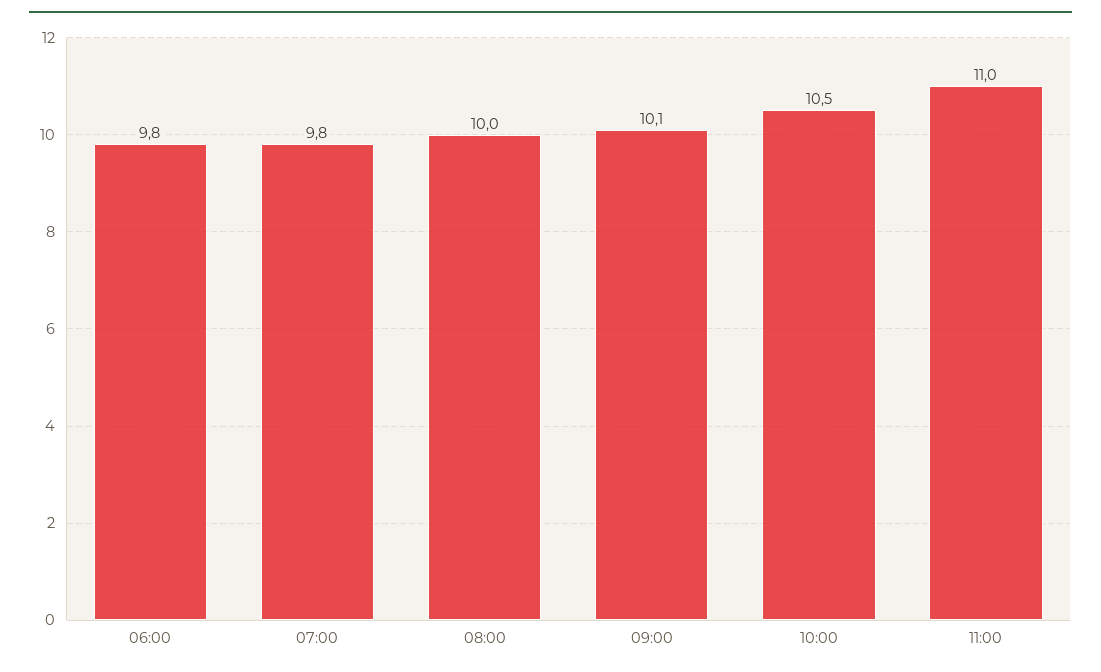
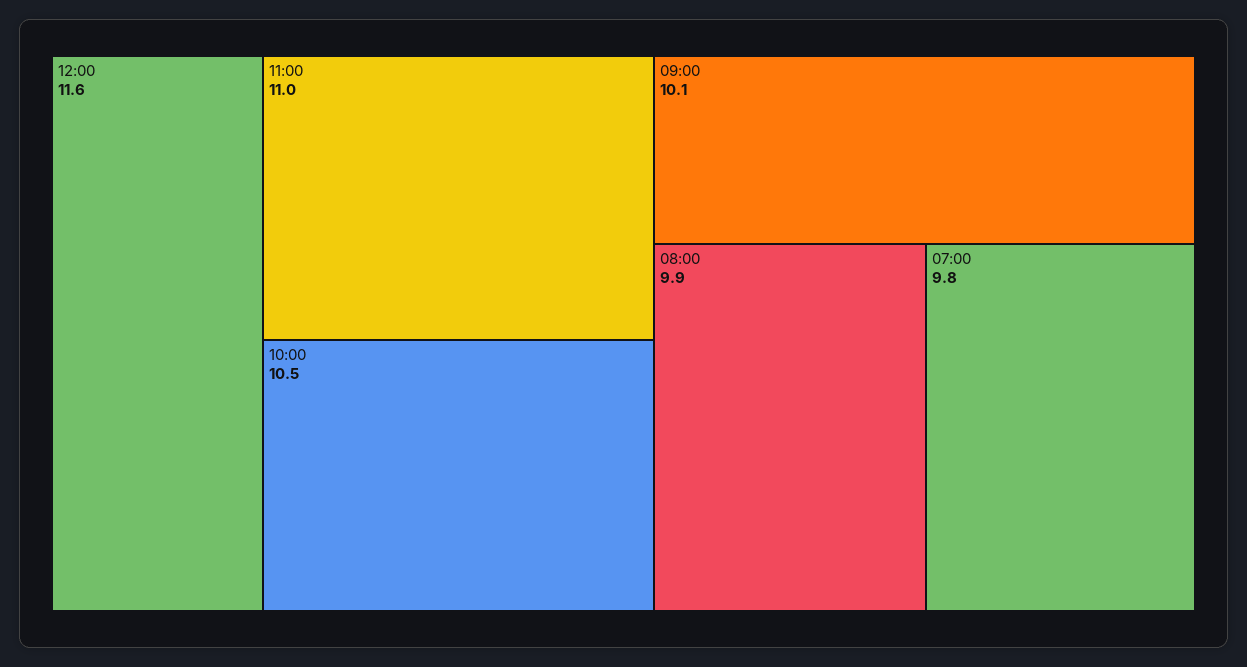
06:00: 9.8 -> none
08:00: 10 -> 9.9
12:00: none -> 11.6

